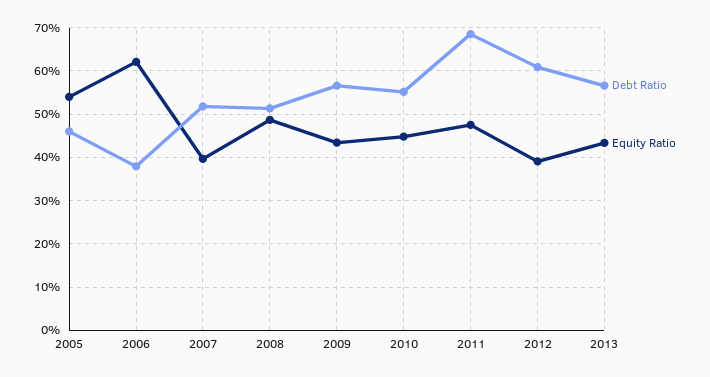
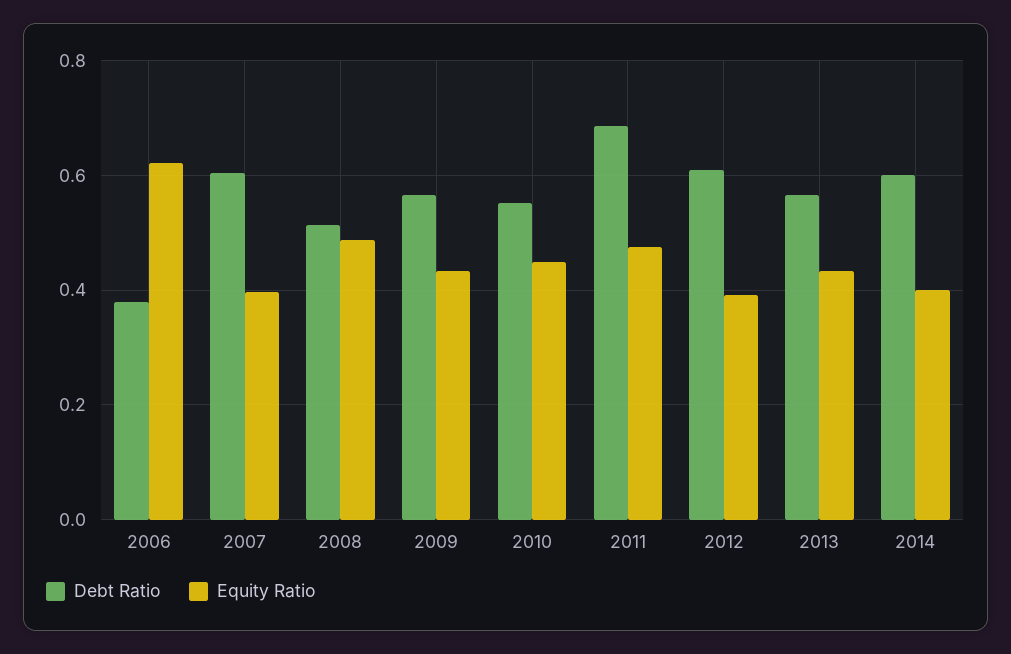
Debt Ratio, 2005: 0.46 -> none
Equity Ratio, 2005: 0.54 -> none
Debt Ratio, 2007: 0.52 -> 0.6
Debt Ratio, 2014: none -> 0.6
Equity Ratio, 2014: none -> 0.4

